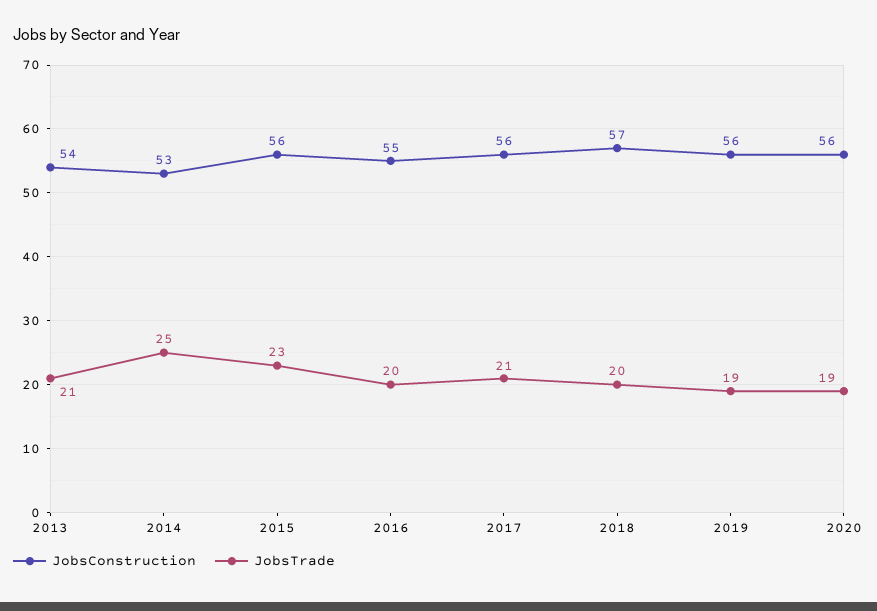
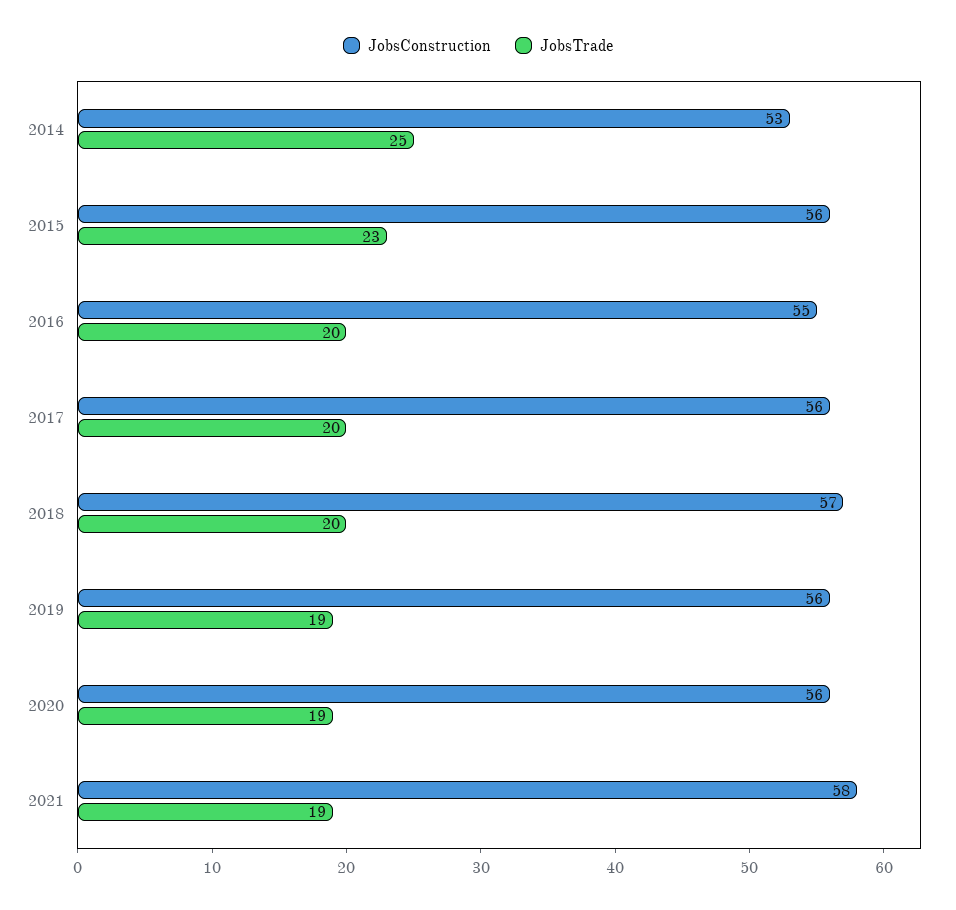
JobsConstruction, 2013: 54 -> none
JobsTrade, 2013: 21 -> none
JobsTrade, 2017: 21 -> 20
JobsConstruction, 2021: none -> 58
JobsTrade, 2021: none -> 19

